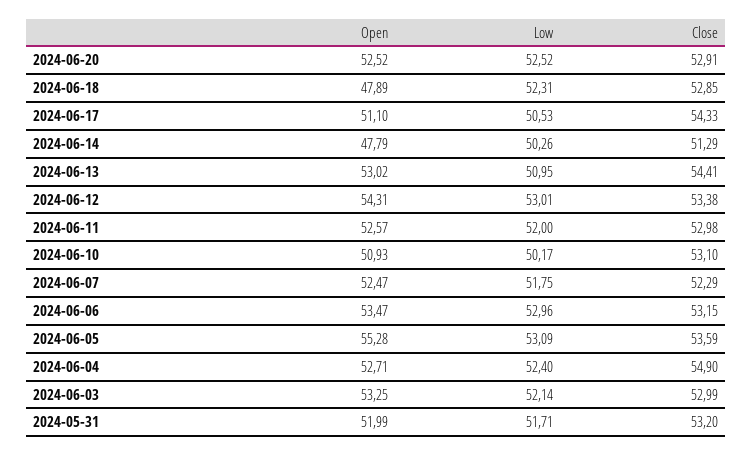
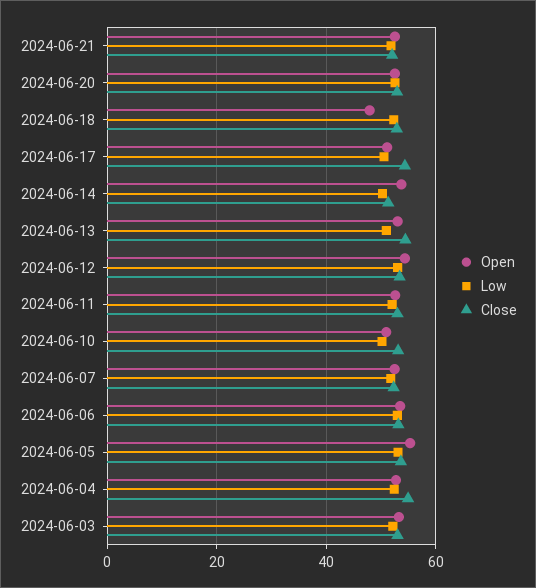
Open, 2024-06-14: 47.79 -> 54
Open, 2024-05-31: 51.99 -> none
Low, 2024-05-31: 51.71 -> none
Close, 2024-05-31: 53.2 -> none
Open, 2024-06-21: none -> 52
Low, 2024-06-21: none -> 52
Close, 2024-06-21: none -> 52

